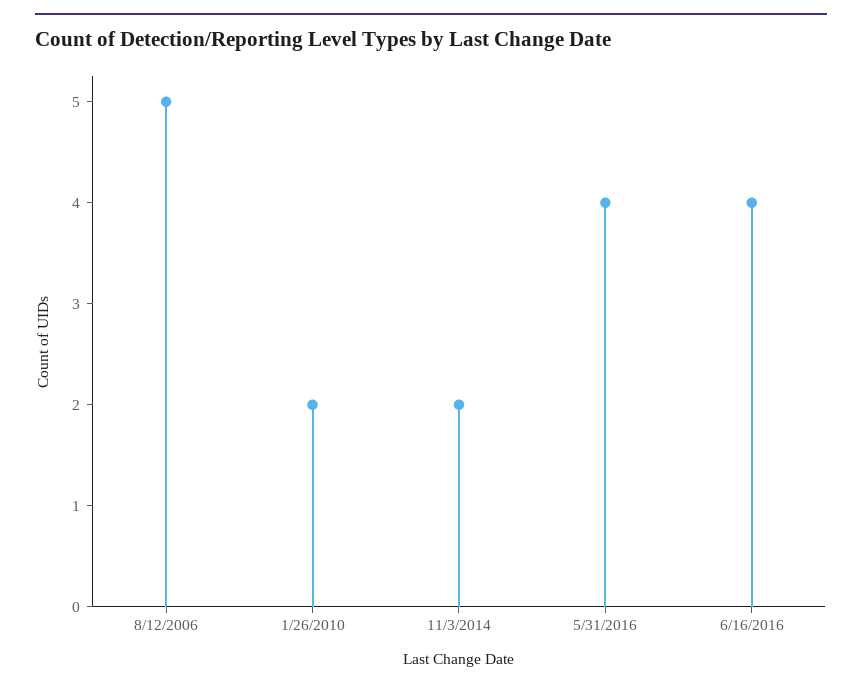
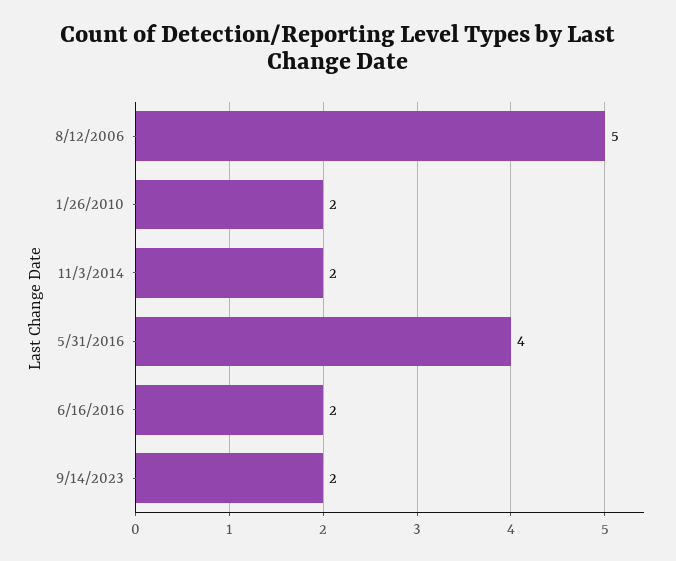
6/16/2016: 4 -> 2
9/14/2023: none -> 2

